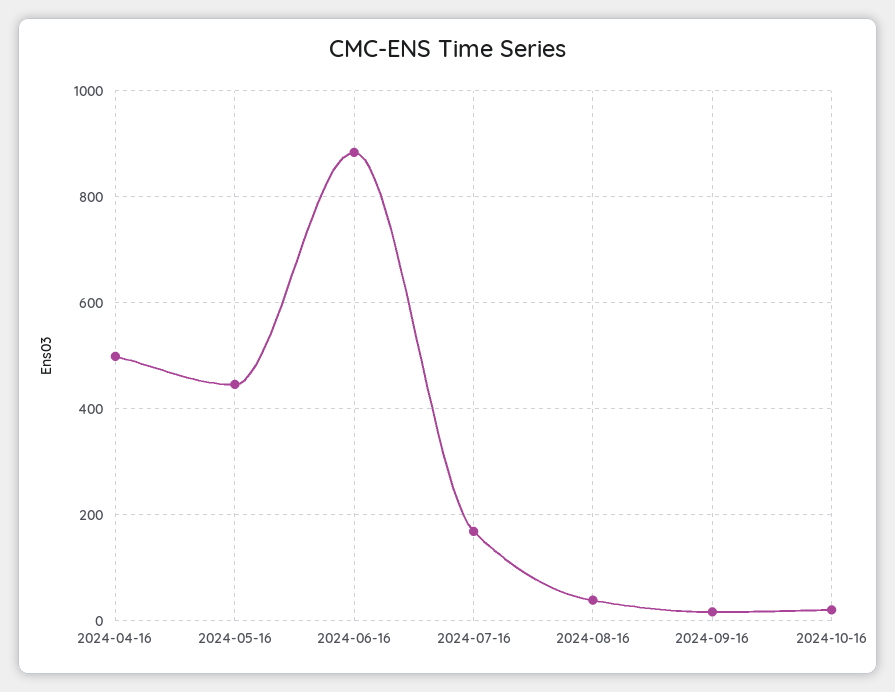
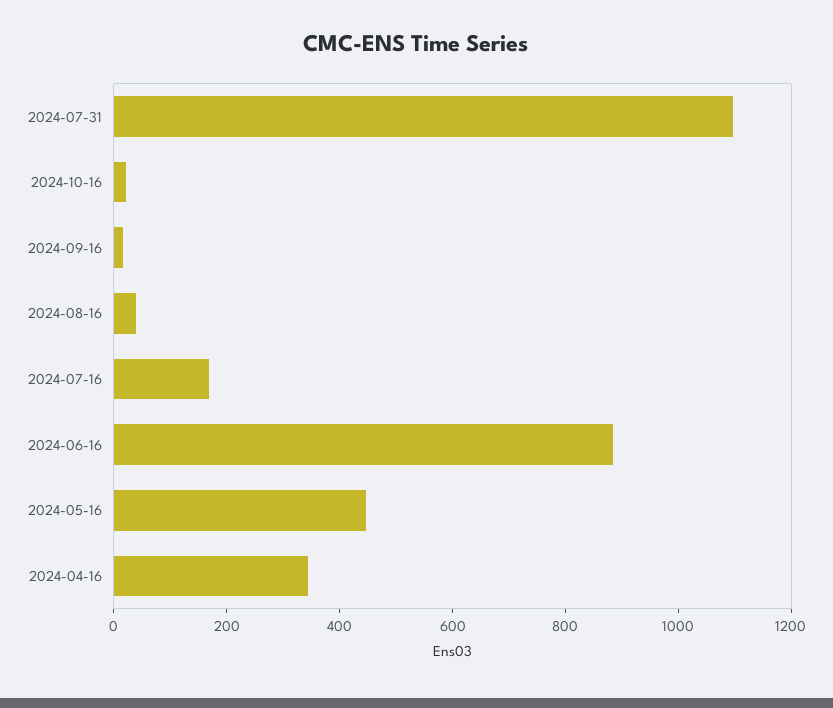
2024-04-16: 500 -> 350
2024-07-31: none -> 1100

